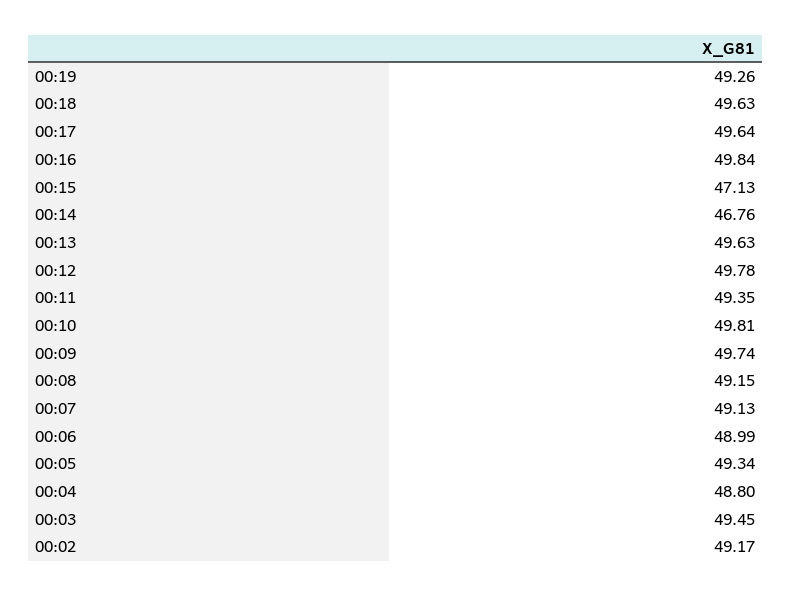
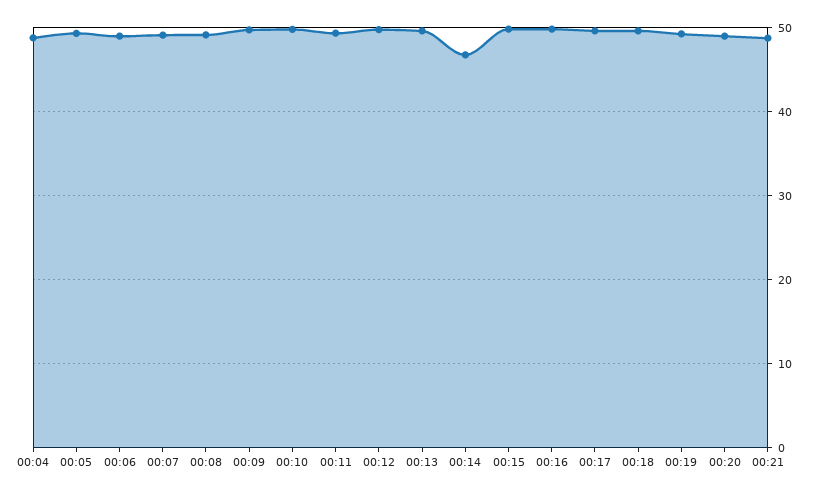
00:15: 47.13 -> 50
00:03: 49.45 -> none
00:02: 49.17 -> none
00:20: none -> 49
00:21: none -> 49

